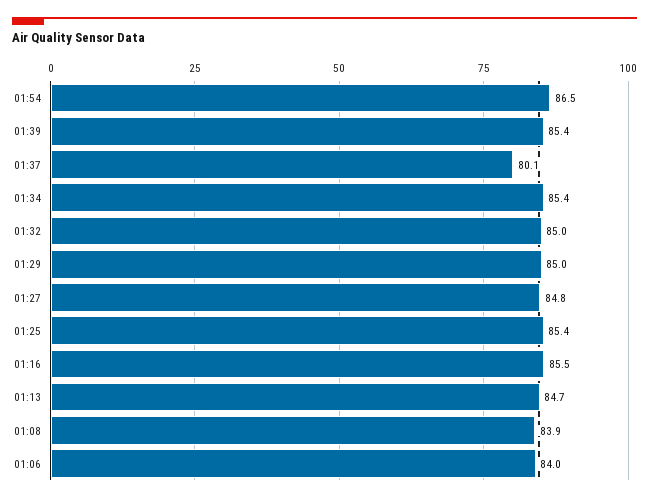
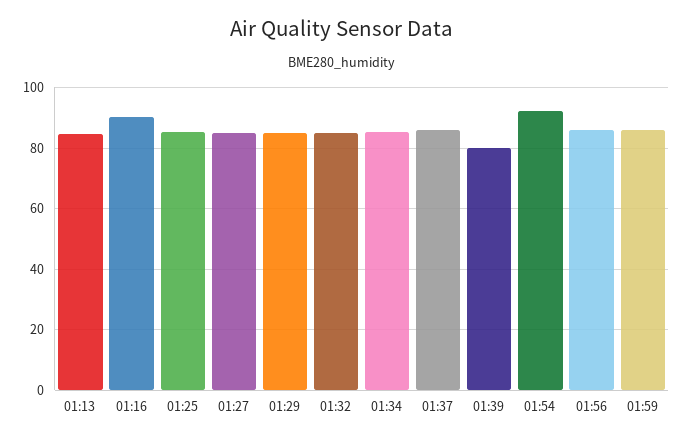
01:54: 86.5 -> 92
01:39: 85.4 -> 80
01:37: 80.1 -> 86
01:16: 85.5 -> 90
01:08: 83.9 -> none
01:06: 84 -> none
01:56: none -> 86
01:59: none -> 86

